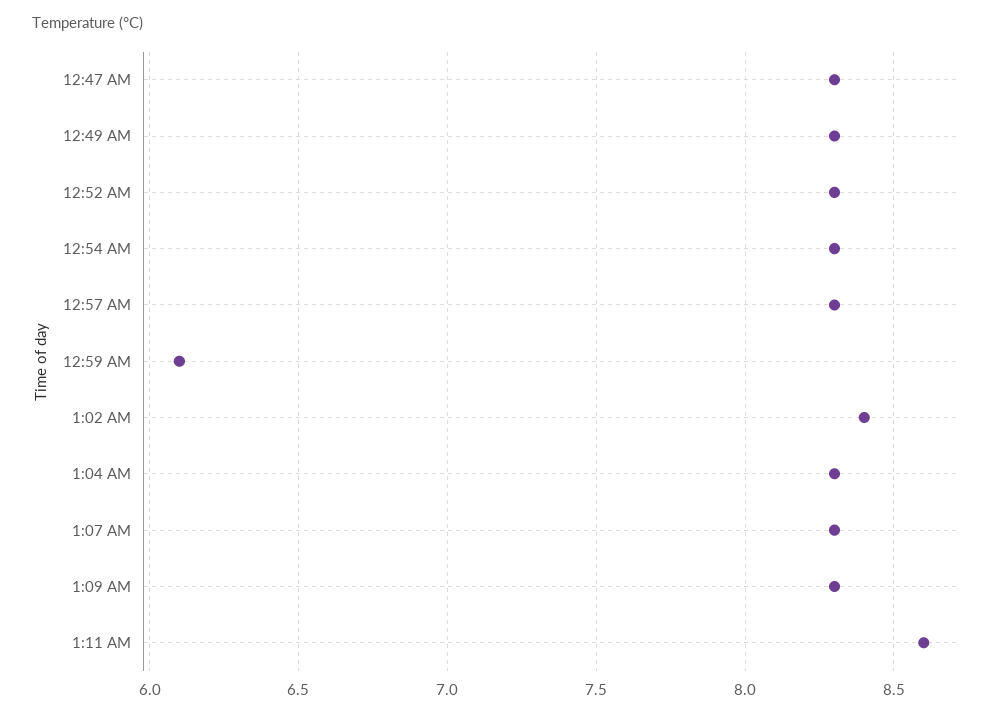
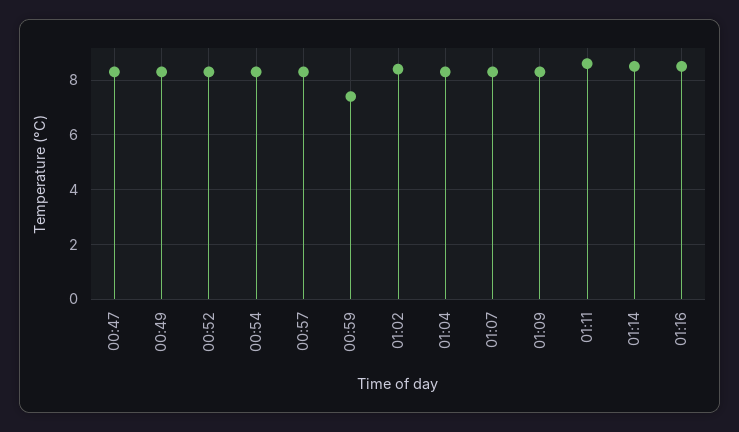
12:59 AM: 6.1 -> 7.5
01:14: none -> 8.5
01:16: none -> 8.5

